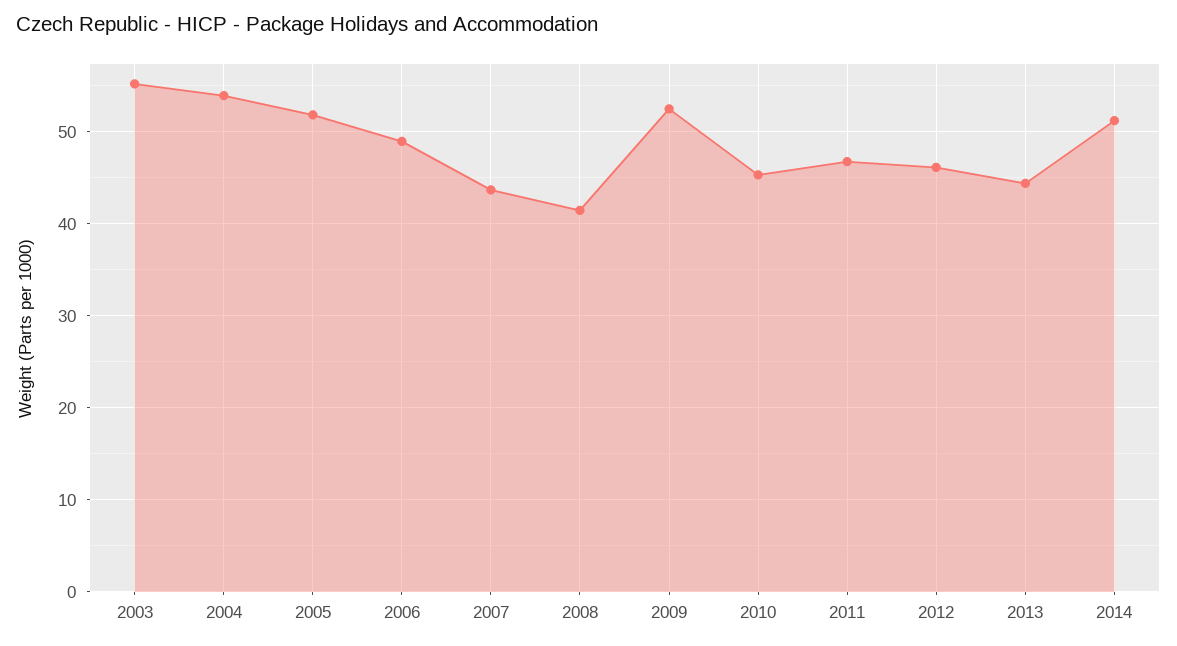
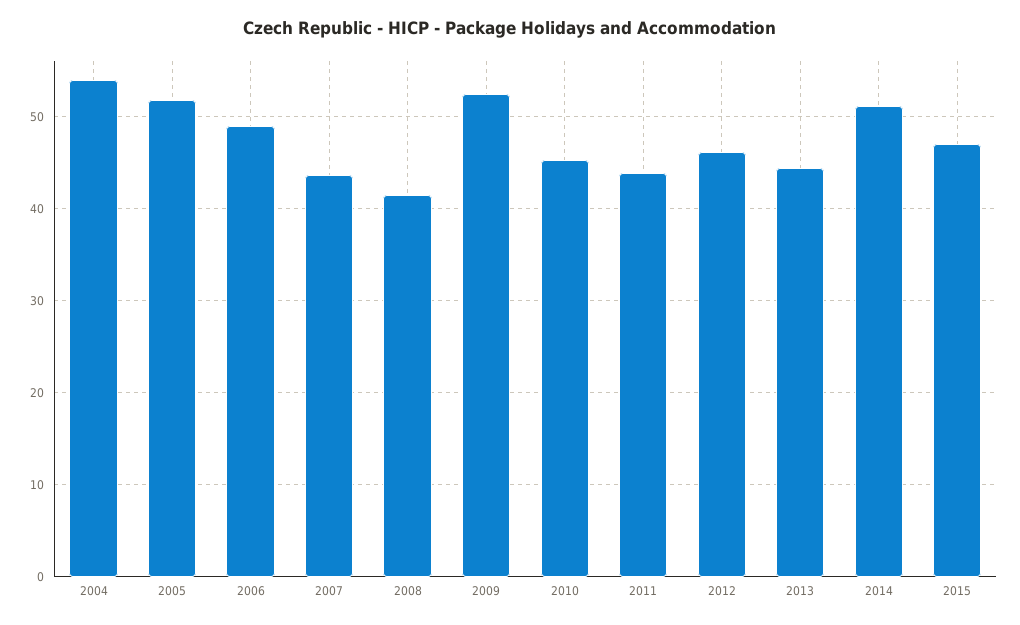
2003: 55 -> none
2011: 47 -> 44
2015: none -> 47

